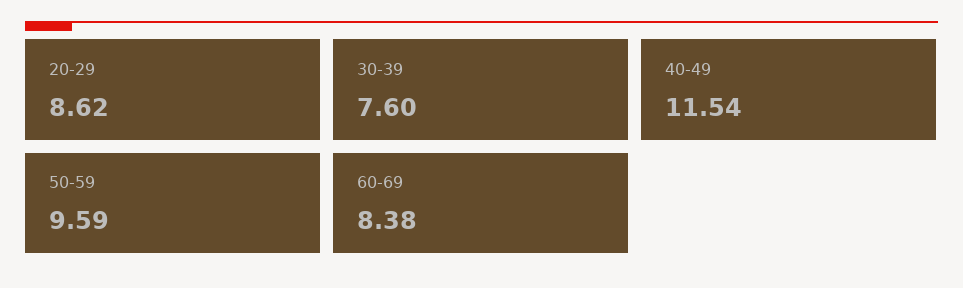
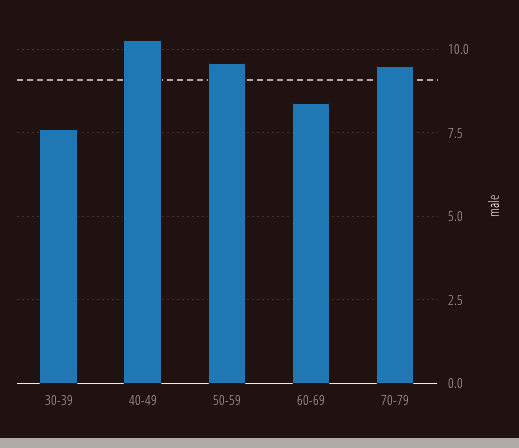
20-29: 8.62 -> none
40-49: 11.54 -> 10.25
70-79: none -> 9.5

